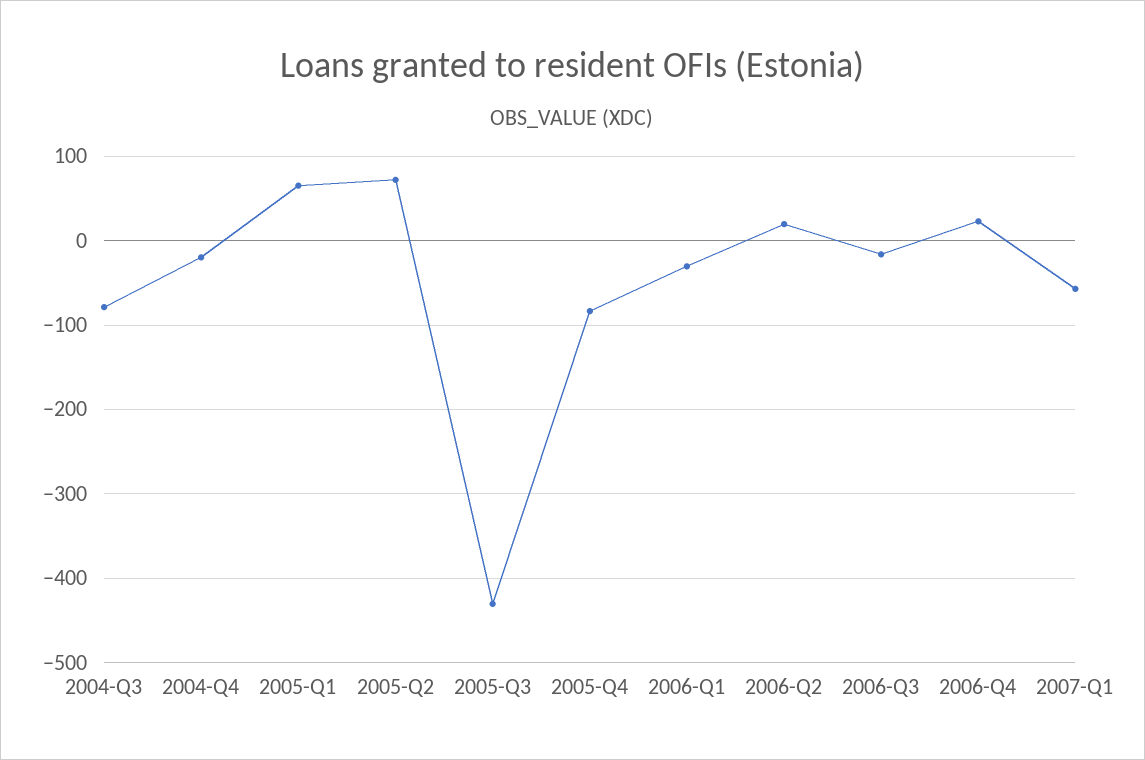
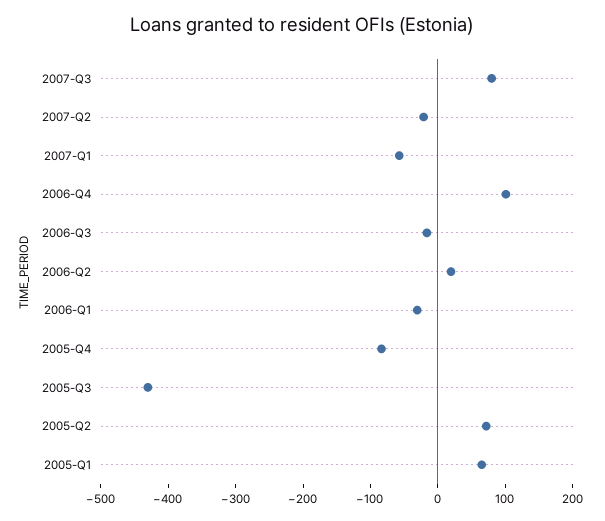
2004-Q3: -80 -> none
2004-Q4: -20 -> none
2006-Q4: 20 -> 100
2007-Q3: none -> 80
2007-Q2: none -> -20

